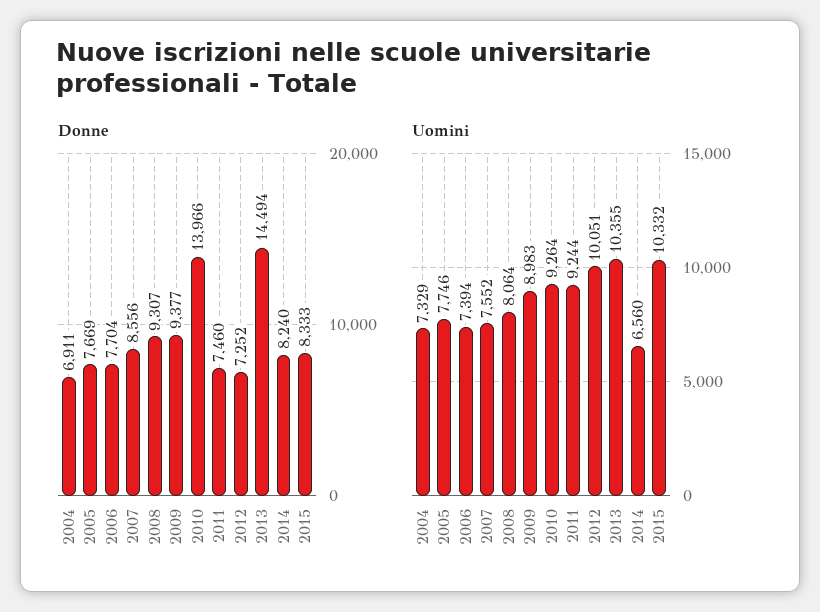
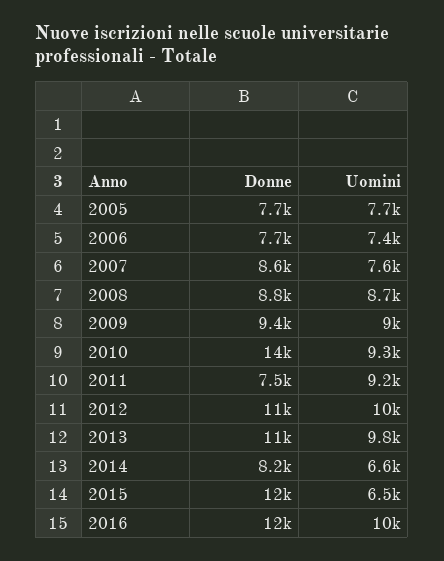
Donne, 2004: 6911 -> none
Donne, 2008: 9307 -> 8800
Donne, 2012: 7252 -> 11000
Donne, 2013: 14494 -> 11000
Donne, 2015: 8333 -> 12000
Uomini, 2004: 7329 -> none
Uomini, 2008: 8064 -> 8700
Uomini, 2013: 10355 -> 9800
Uomini, 2015: 10332 -> 6500
Donne, 2016: none -> 12000
Uomini, 2016: none -> 10000

